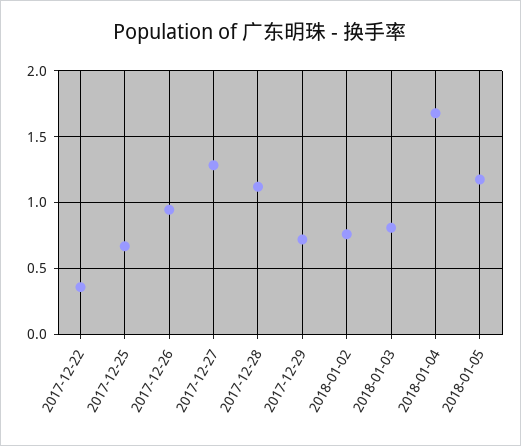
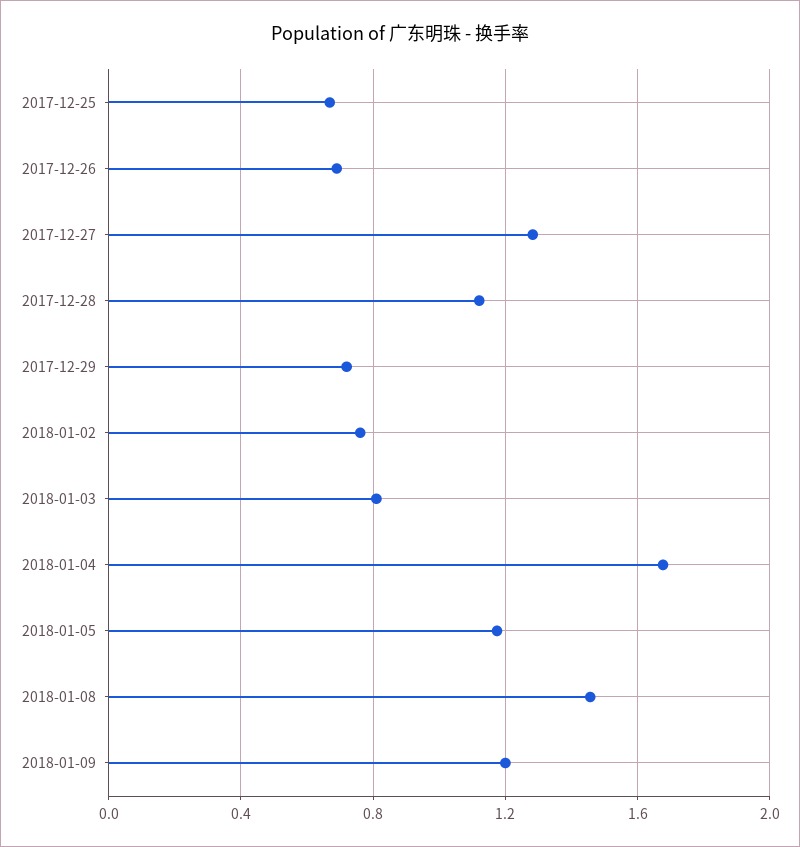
2017-12-22: 0.35 -> none
2017-12-26: 0.95 -> 0.7
2018-01-08: none -> 1.45
2018-01-09: none -> 1.2

